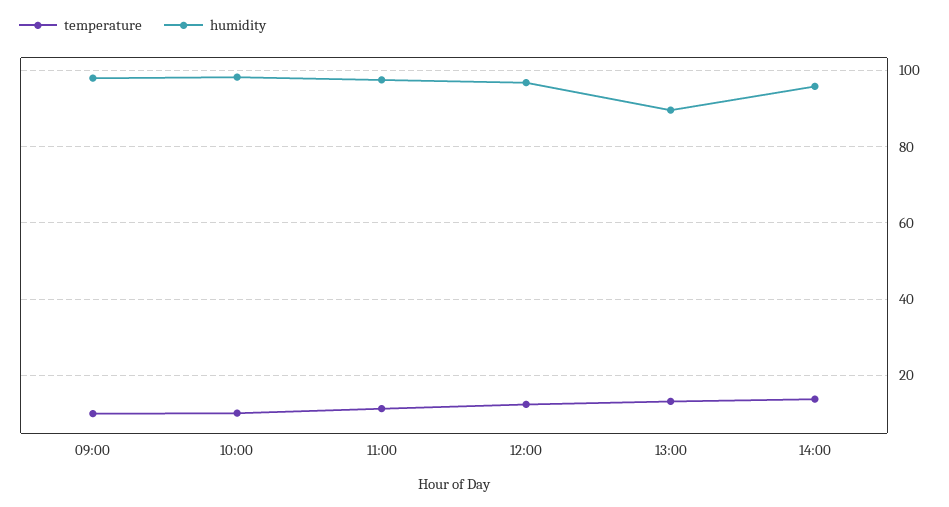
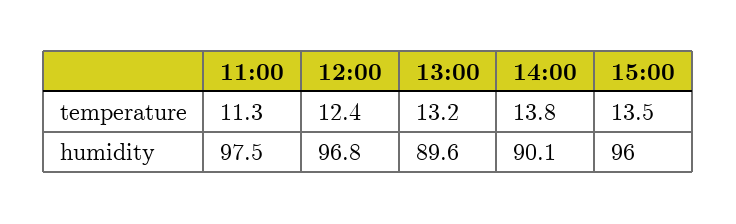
temperature, 09:00: 10 -> none
humidity, 09:00: 98 -> none
temperature, 10:00: 10 -> none
humidity, 10:00: 98 -> none
humidity, 14:00: 96 -> 90.1
temperature, 15:00: none -> 13.5
humidity, 15:00: none -> 96

